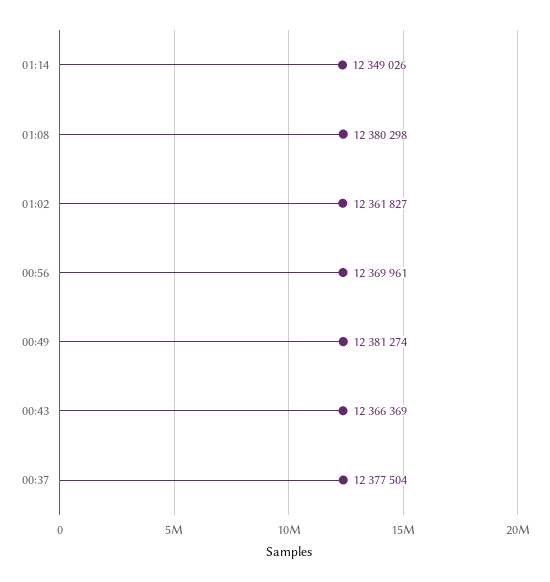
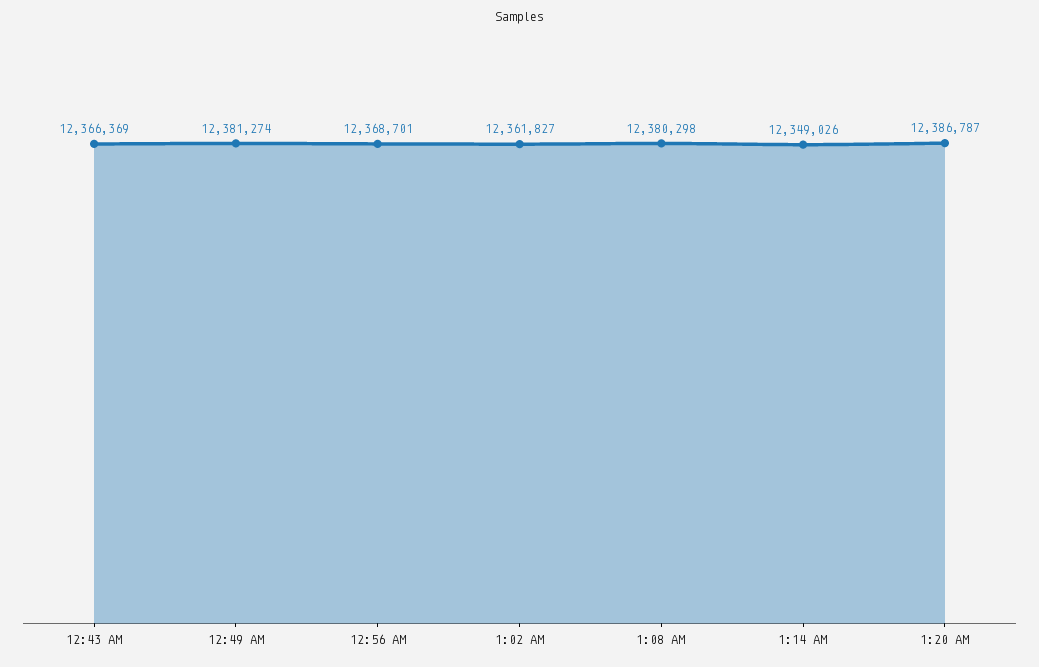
00:56: 12369961 -> 12368701
00:37: 12377504 -> none
1:20 AM: none -> 12386787

